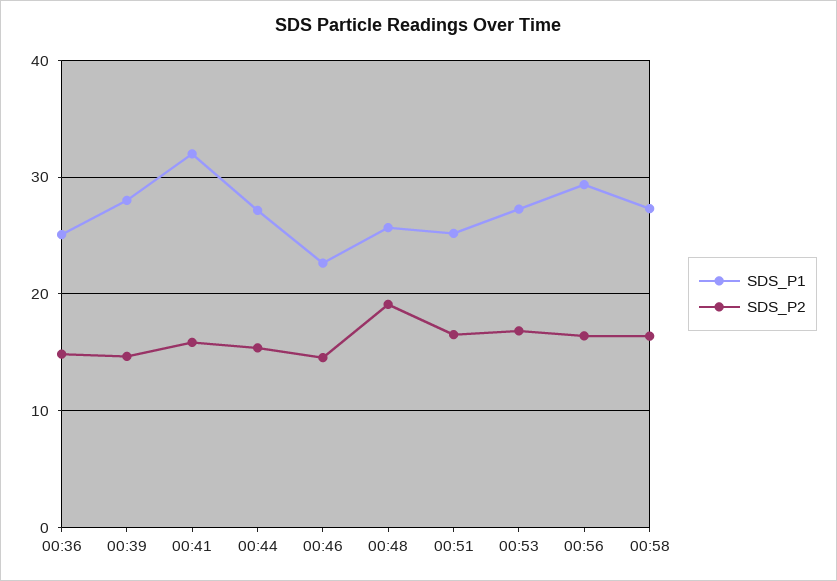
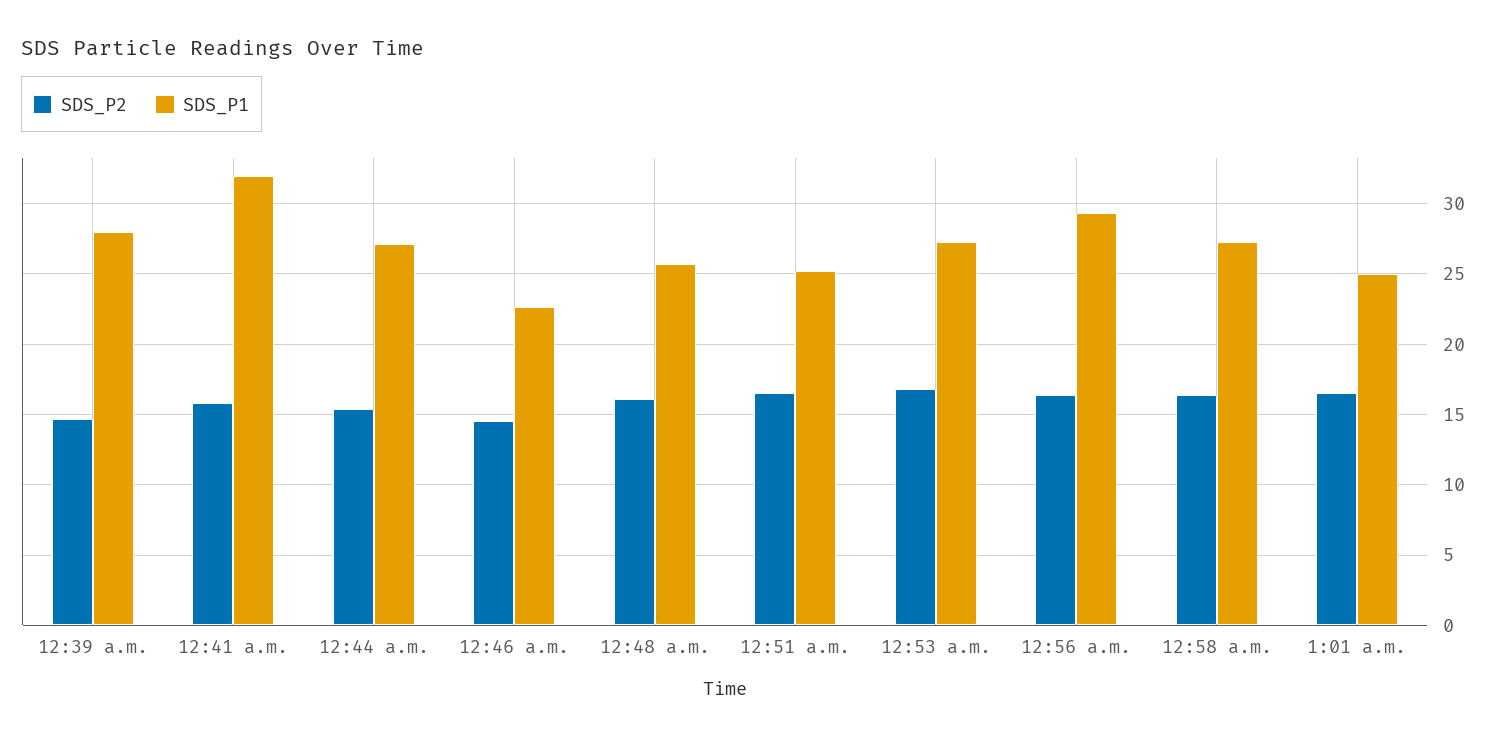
SDS_P1, 00:36: 25 -> none
SDS_P2, 00:36: 15 -> none
SDS_P2, 00:48: 19 -> 16
SDS_P2, 1:01 a.m.: none -> 16.5
SDS_P1, 1:01 a.m.: none -> 25

